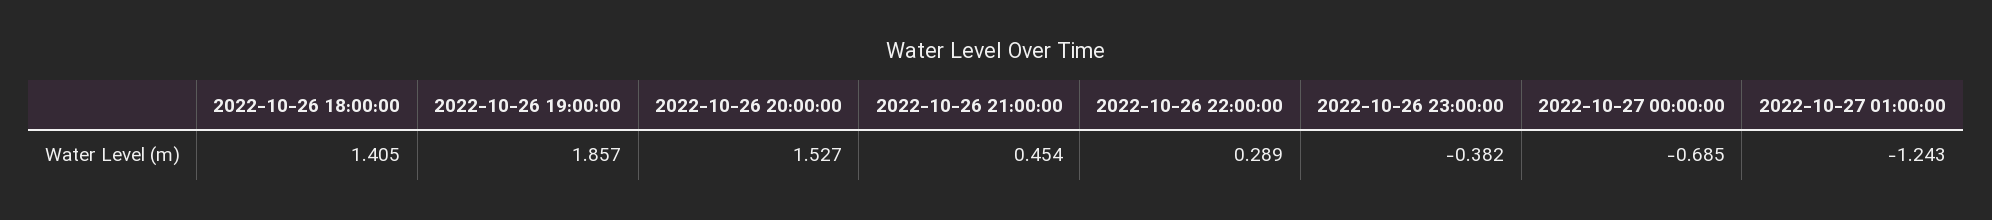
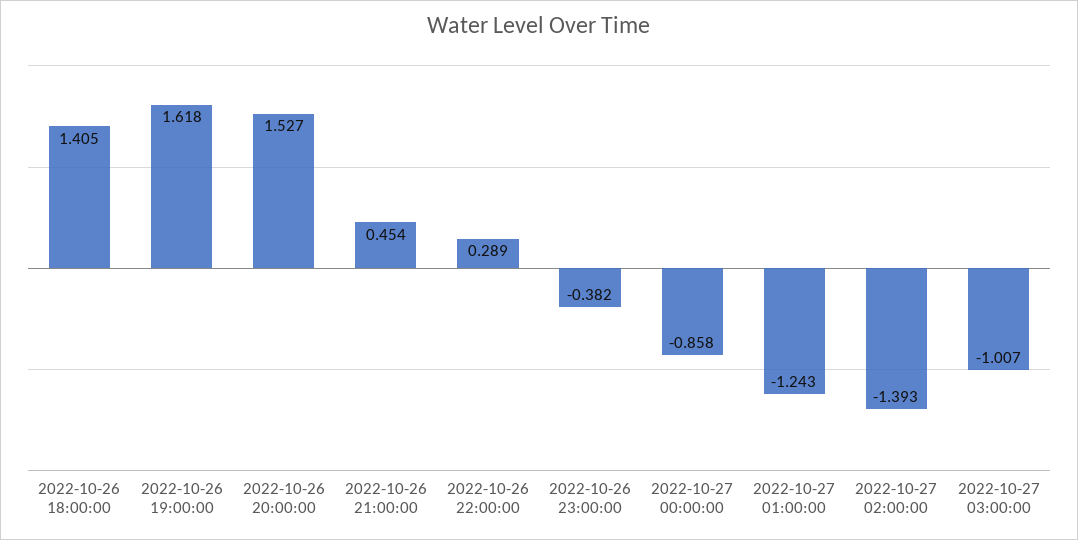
2022-10-26 19:00:00: 1.857 -> 1.618
2022-10-27 00:00:00: -0.685 -> -0.858
2022-10-27 02:00:00: none -> -1.393
2022-10-27 03:00:00: none -> -1.007

